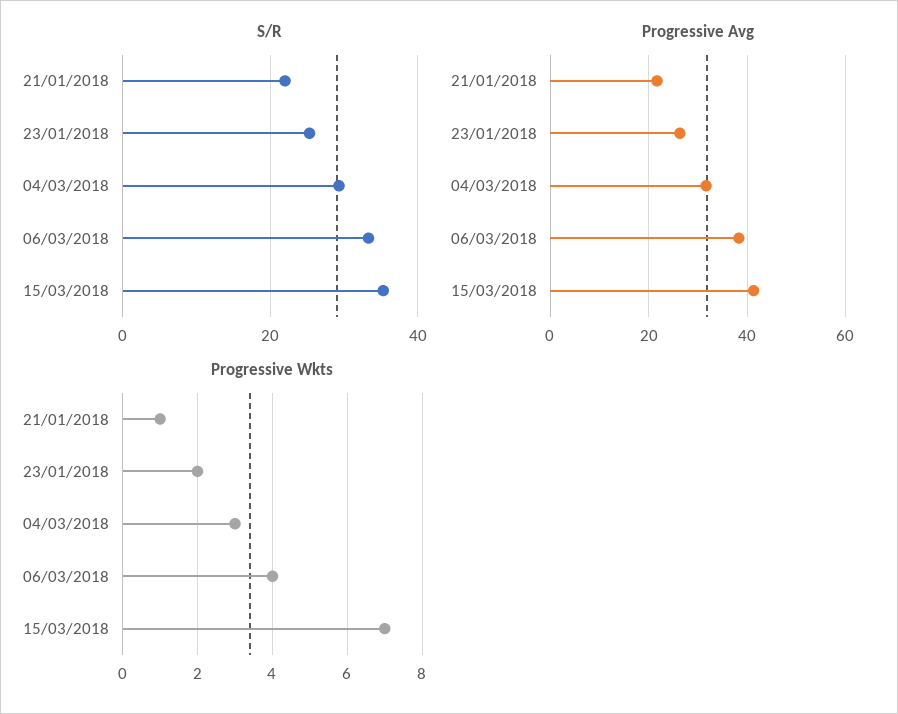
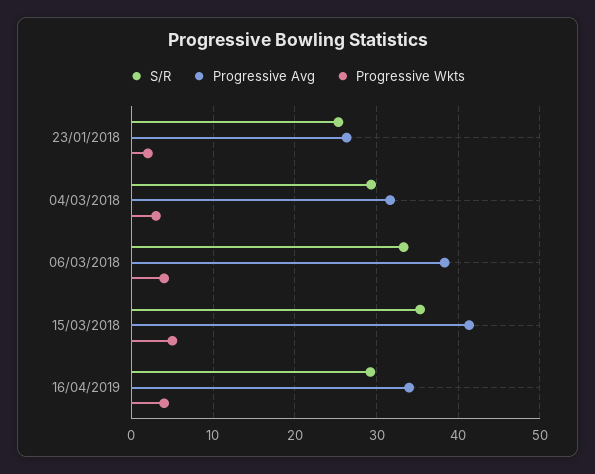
S/R, 21/01/2018: 22 -> none
Progressive Avg, 21/01/2018: 22 -> none
Progressive Wkts, 21/01/2018: 1 -> none
Progressive Wkts, 15/03/2018: 7 -> 5
S/R, 16/04/2019: none -> 29
Progressive Avg, 16/04/2019: none -> 34
Progressive Wkts, 16/04/2019: none -> 4

